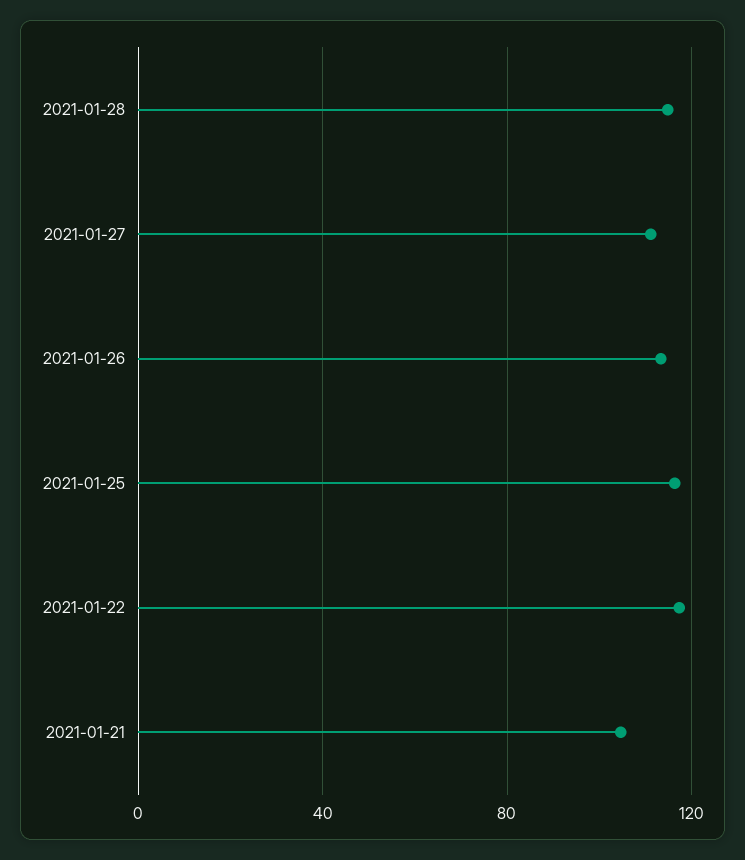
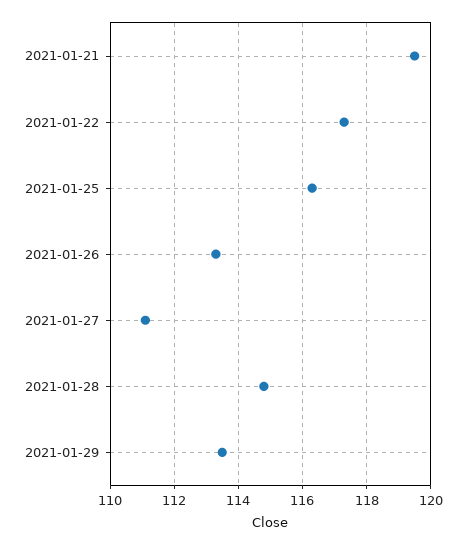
2021-01-21: 105 -> 119.5
2021-01-29: none -> 113.5

